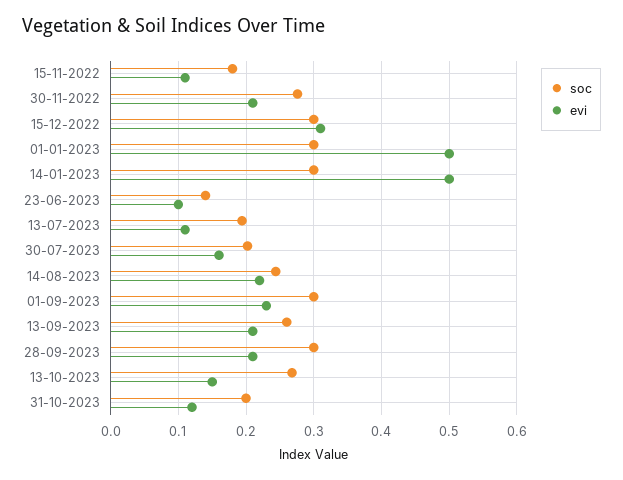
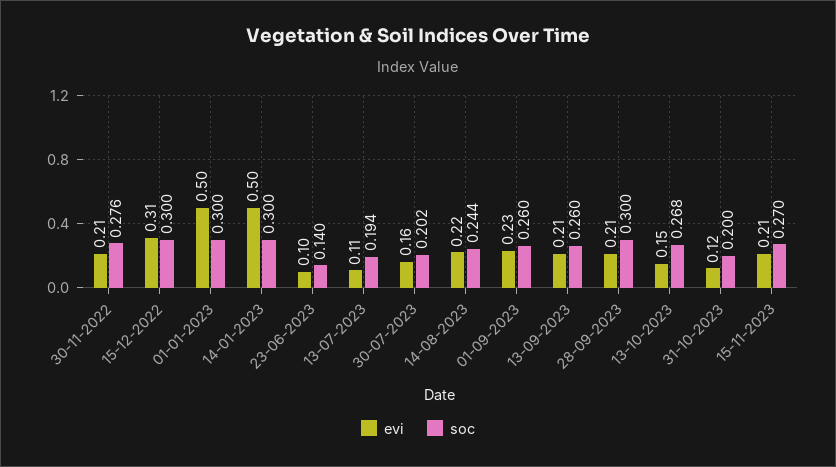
soc, 15-11-2022: 0.18 -> none
evi, 15-11-2022: 0.11 -> none
soc, 01-09-2023: 0.3 -> 0.26
evi, 15-11-2023: none -> 0.21
soc, 15-11-2023: none -> 0.27

